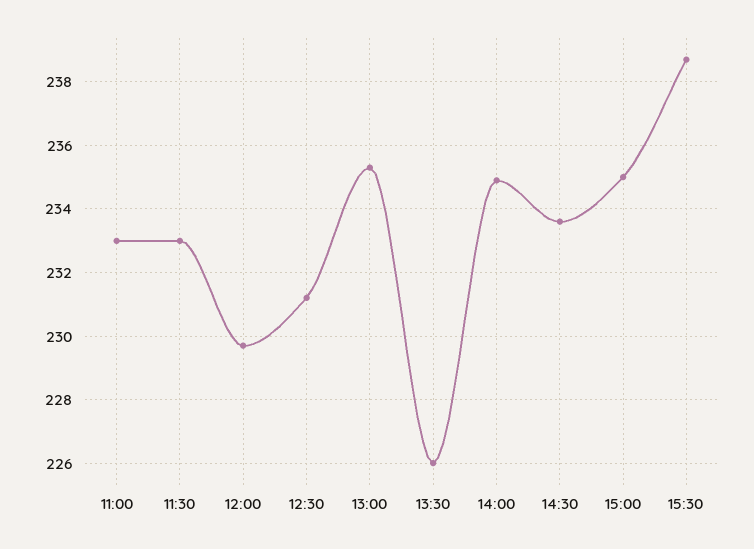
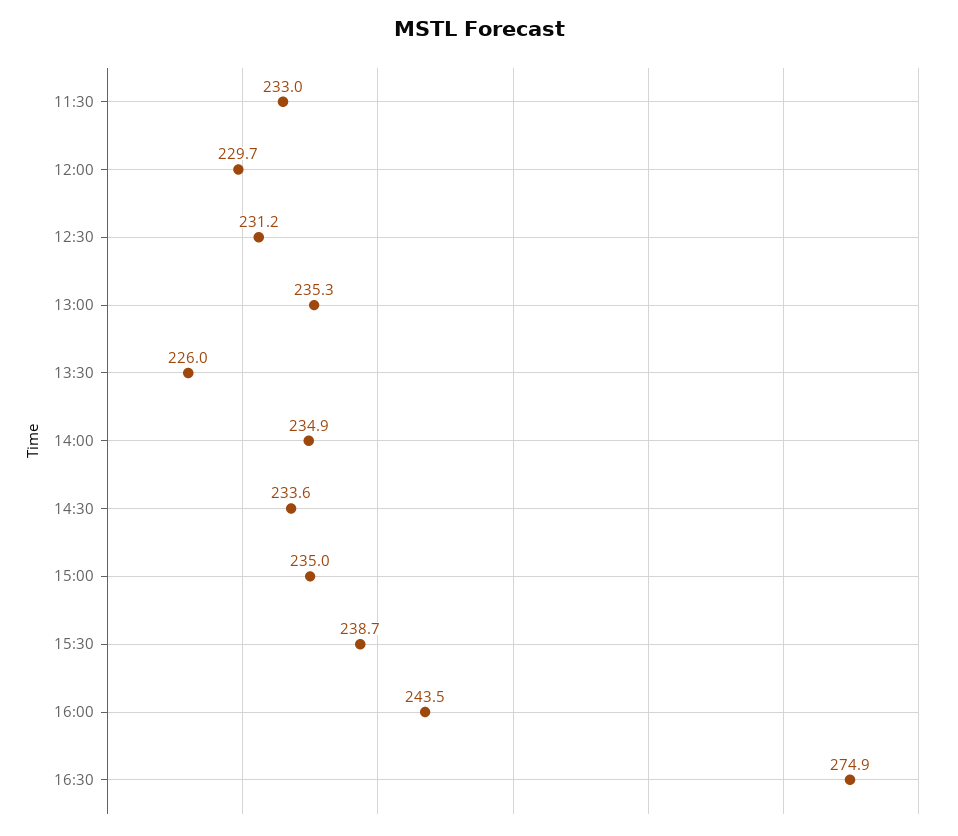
11:00: 233 -> none
16:00: none -> 243.5
16:30: none -> 274.9

